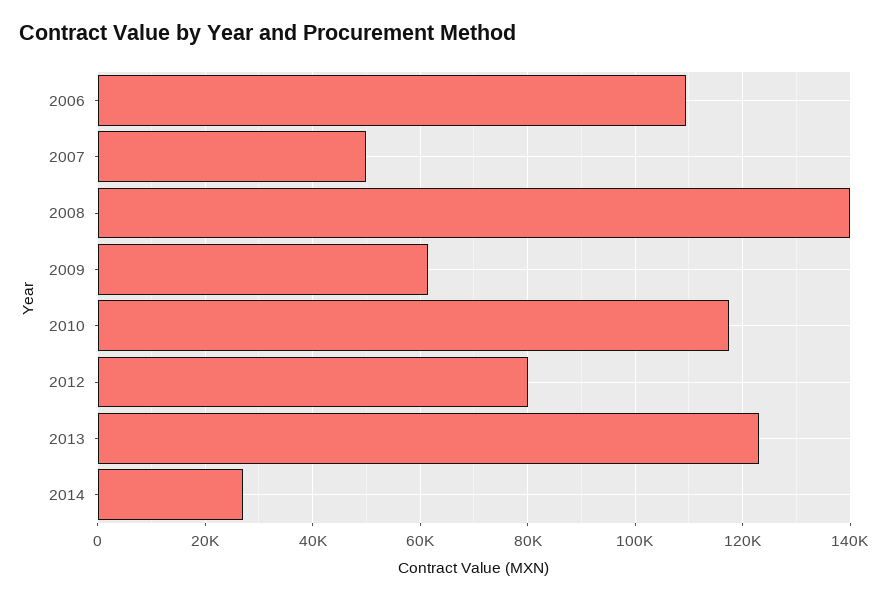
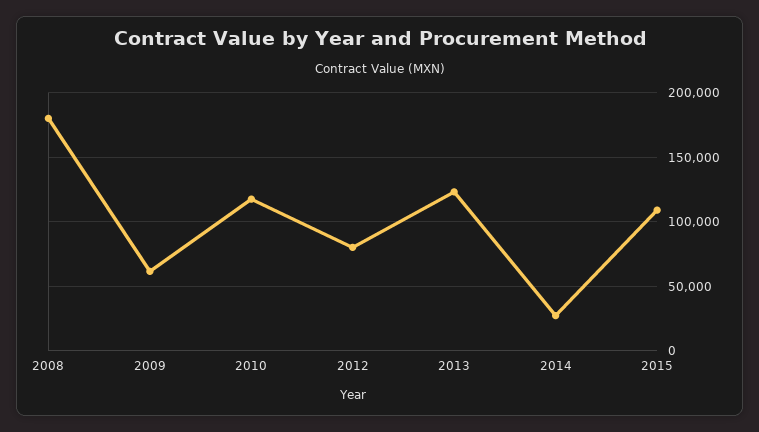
2006: 110000 -> none
2007: 50000 -> none
2008: 140000 -> 180000
2015: none -> 110000

